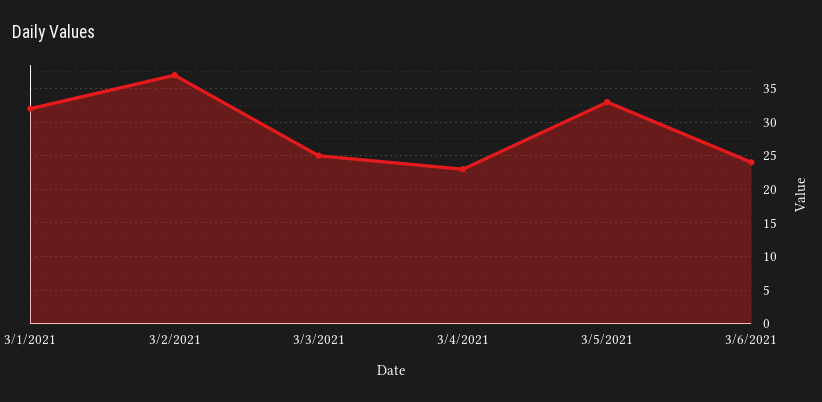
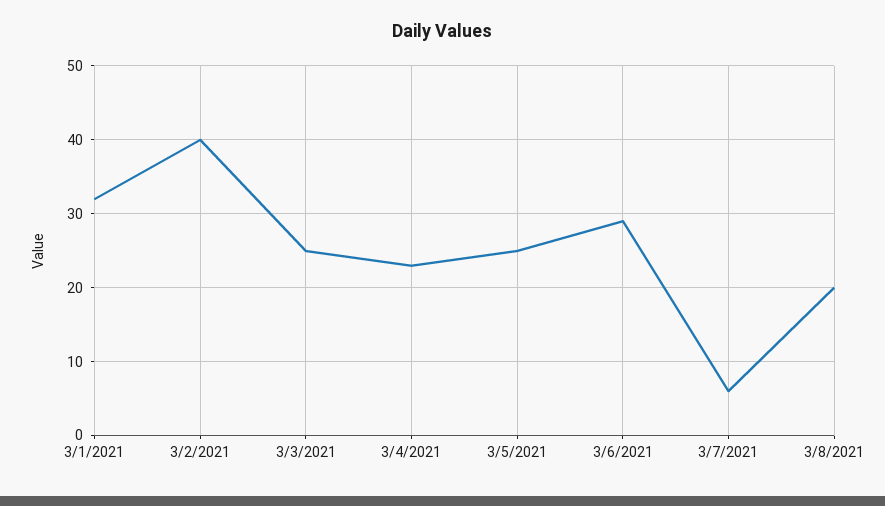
3/2/2021: 37 -> 40
3/5/2021: 33 -> 25
3/6/2021: 24 -> 29
3/7/2021: none -> 6
3/8/2021: none -> 20

